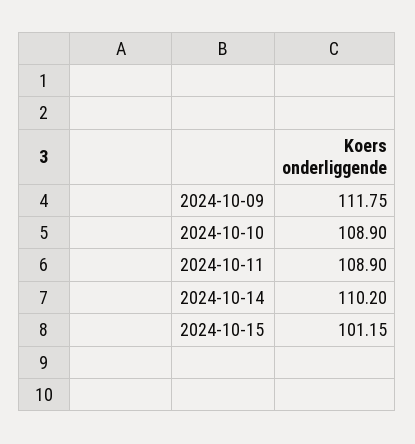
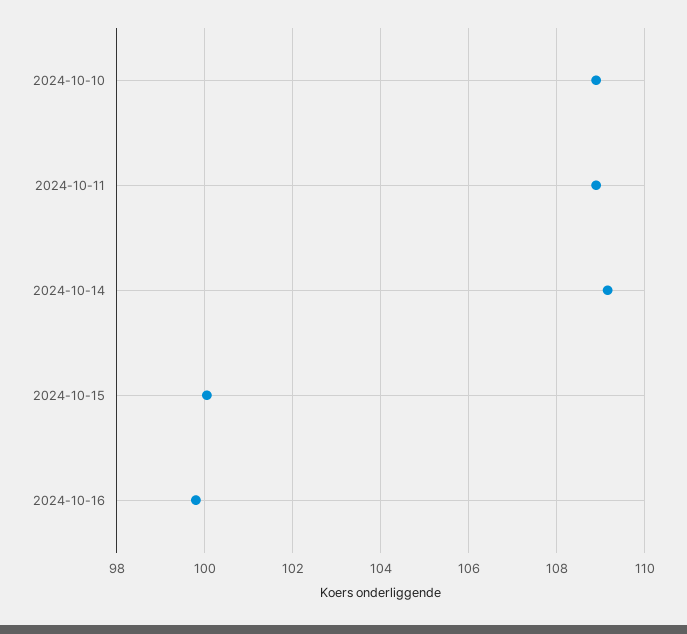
2024-10-09: 111.75 -> none
2024-10-14: 110.2 -> 109.2
2024-10-15: 101.15 -> 100
2024-10-16: none -> 99.8

